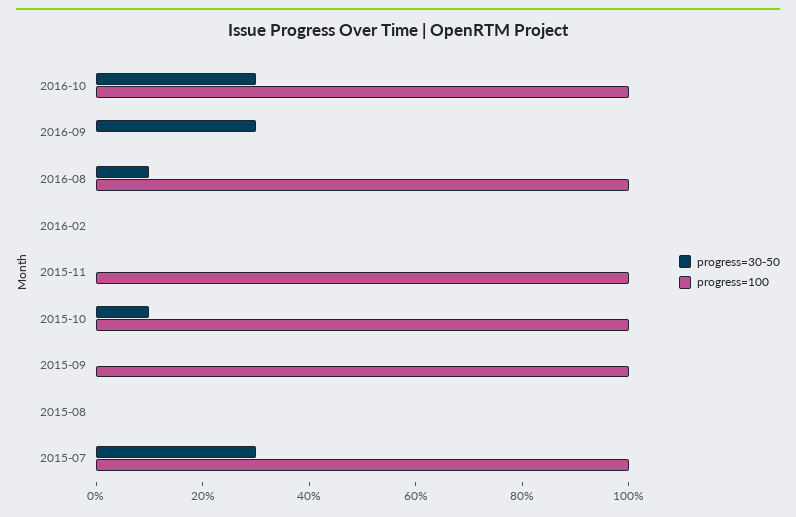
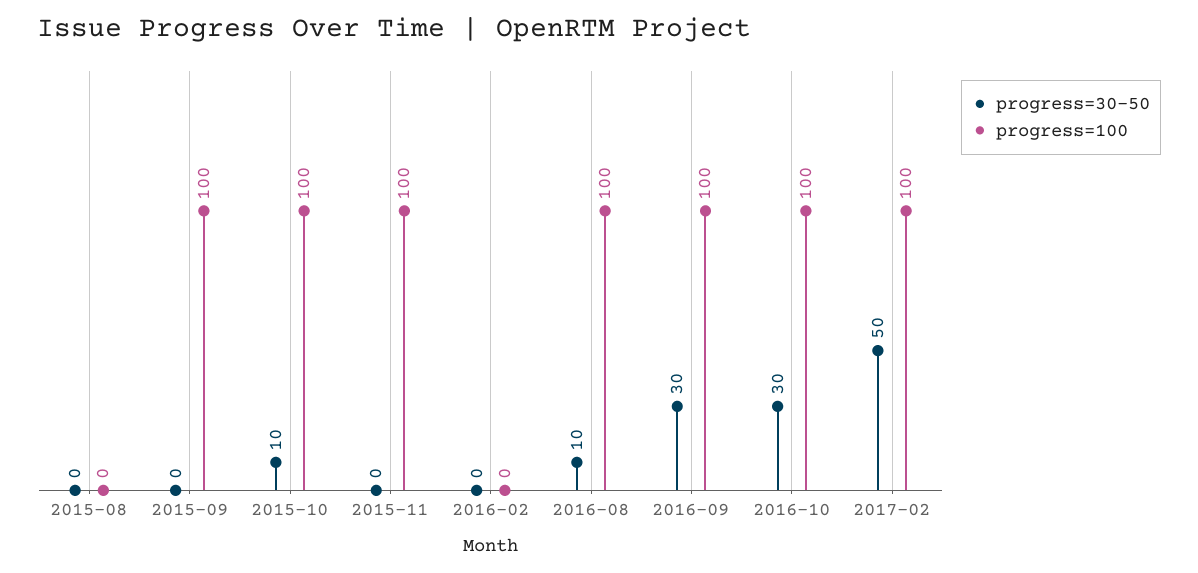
progress=100, 2016-09: 0 -> 100
progress=30-50, 2015-07: 30 -> none
progress=100, 2015-07: 100 -> none
progress=30-50, 2017-02: none -> 50
progress=100, 2017-02: none -> 100

